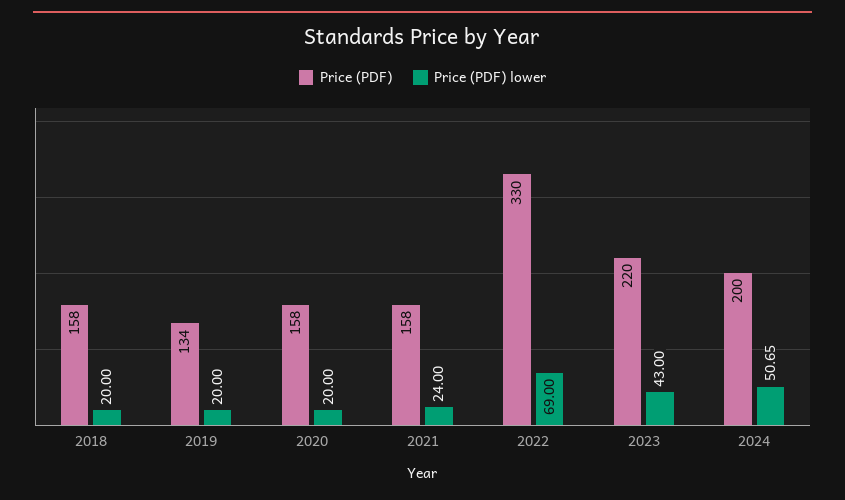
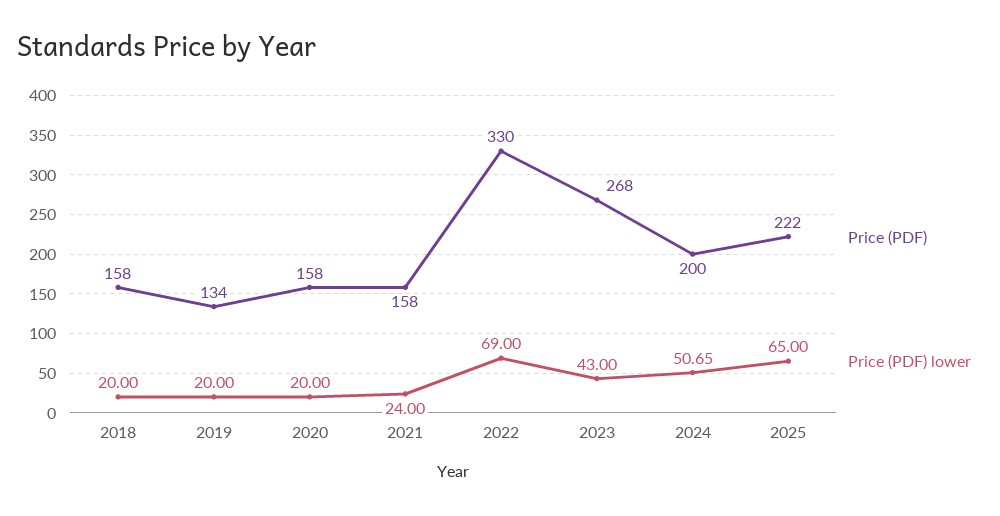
Price (PDF), 2023: 220 -> 268
Price (PDF), 2025: none -> 222
Price (PDF) lower, 2025: none -> 65

